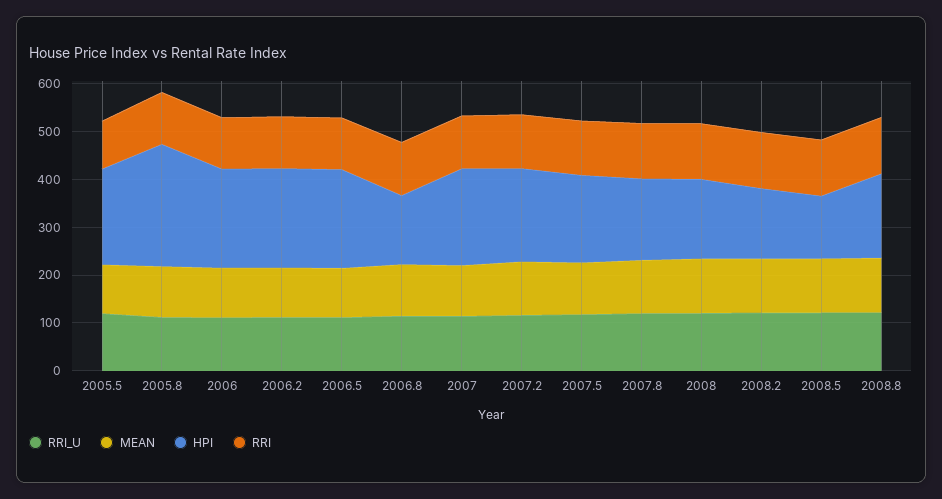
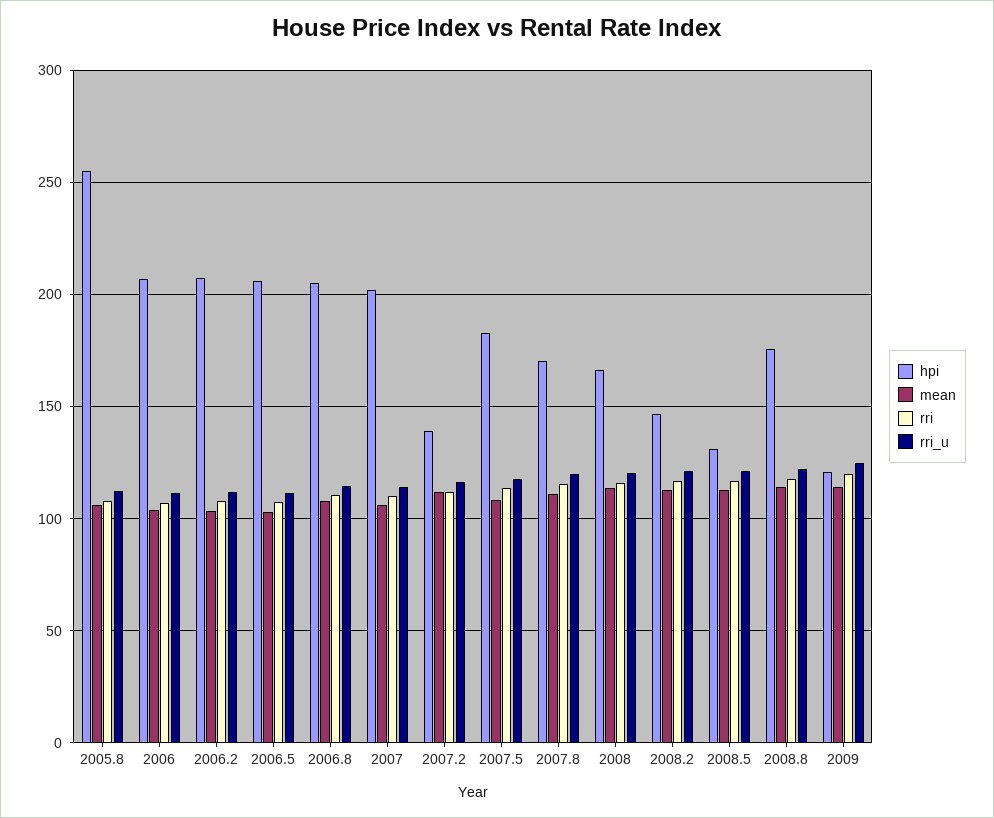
RRI_U, 2005.5: 120 -> none
MEAN, 2005.5: 100 -> none
HPI, 2005.5: 200 -> none
RRI, 2005.5: 100 -> none
HPI, 2006.8: 140 -> 205
HPI, 2007.2: 200 -> 140
HPI, 2009: none -> 120
MEAN, 2009: none -> 115
RRI, 2009: none -> 120
RRI_U, 2009: none -> 125

